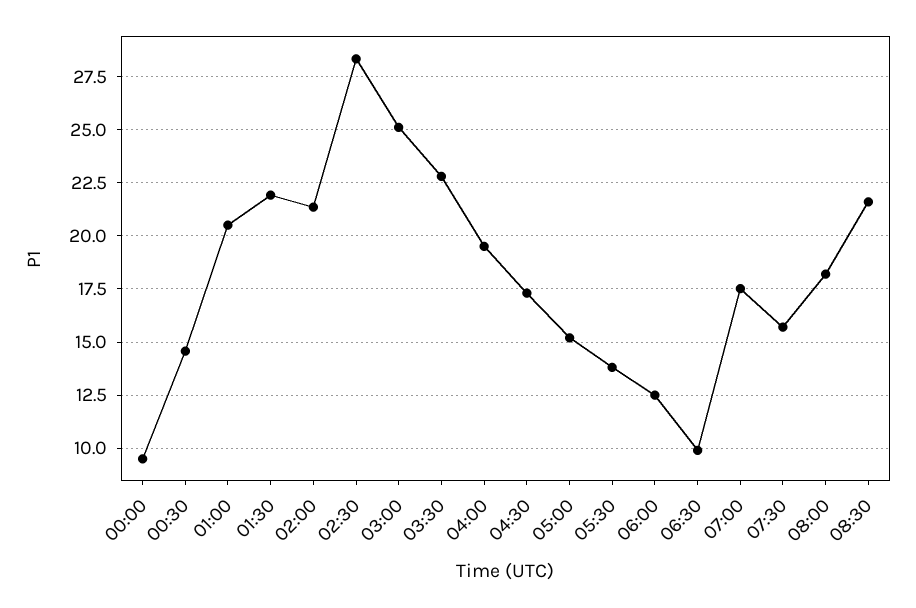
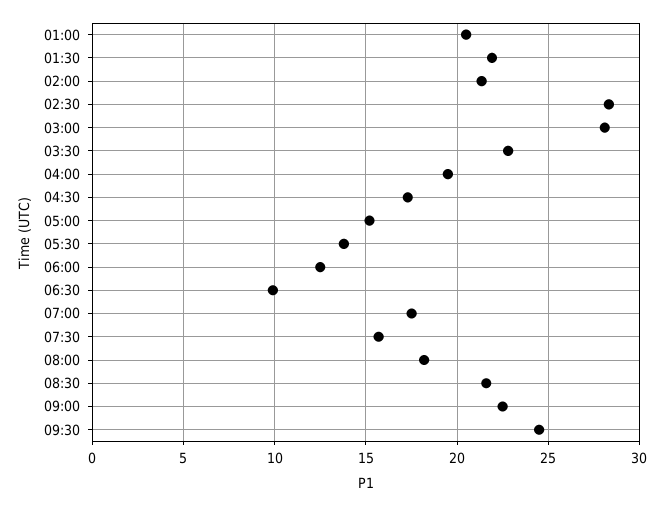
00:00: 9.5 -> none
00:30: 14.5 -> none
03:00: 25 -> 28
09:00: none -> 22.5
09:30: none -> 24.5

